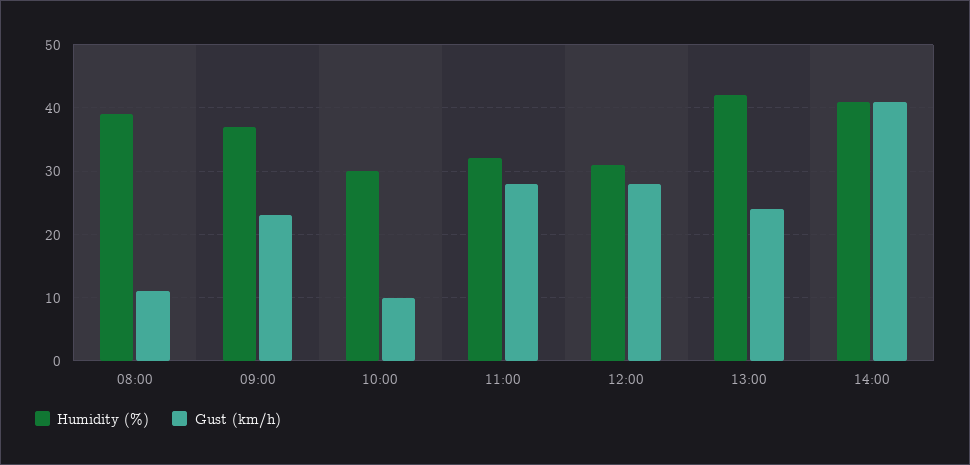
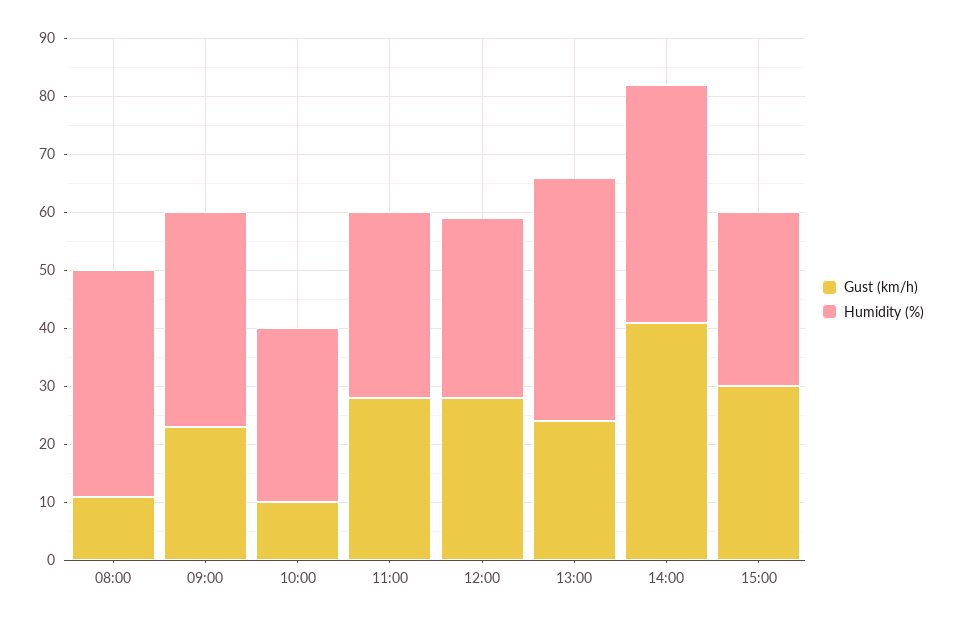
Gust (km/h), 15:00: none -> 30
Humidity (%), 15:00: none -> 30

